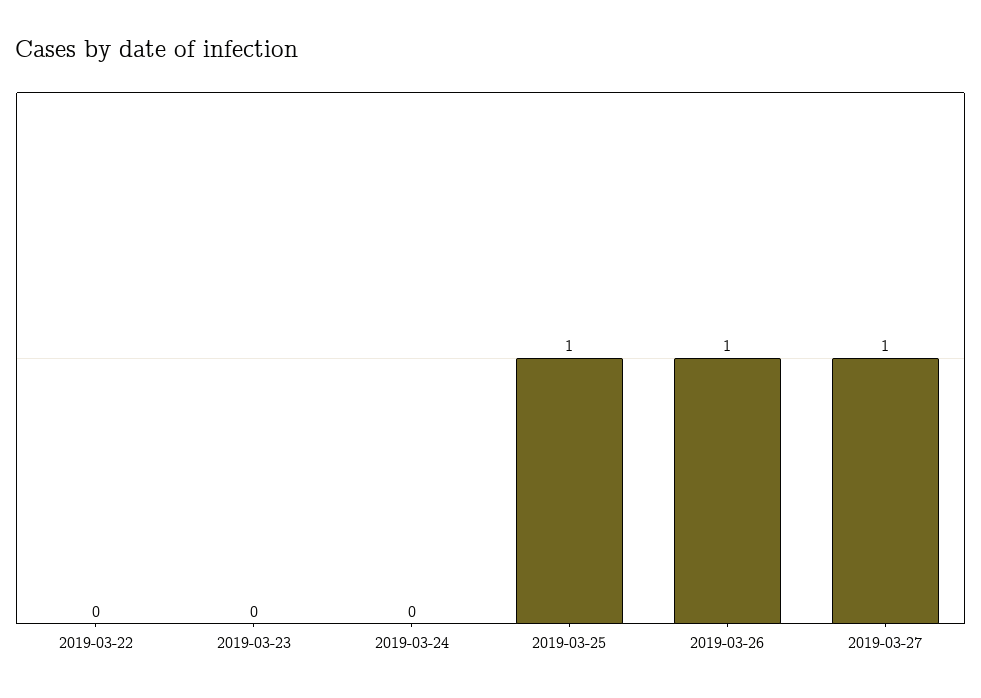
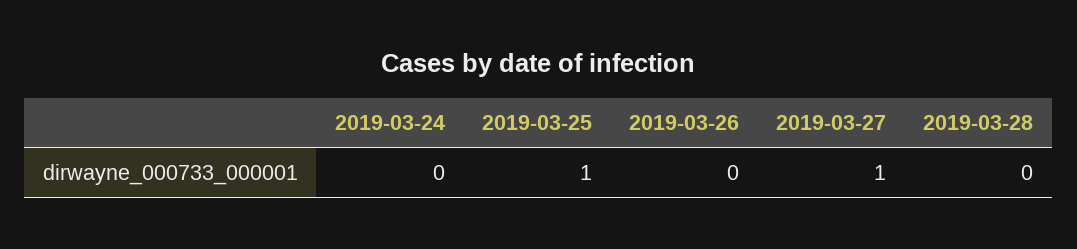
2019-03-22: 0 -> none
2019-03-23: 0 -> none
2019-03-26: 1 -> 0
2019-03-28: none -> 0

